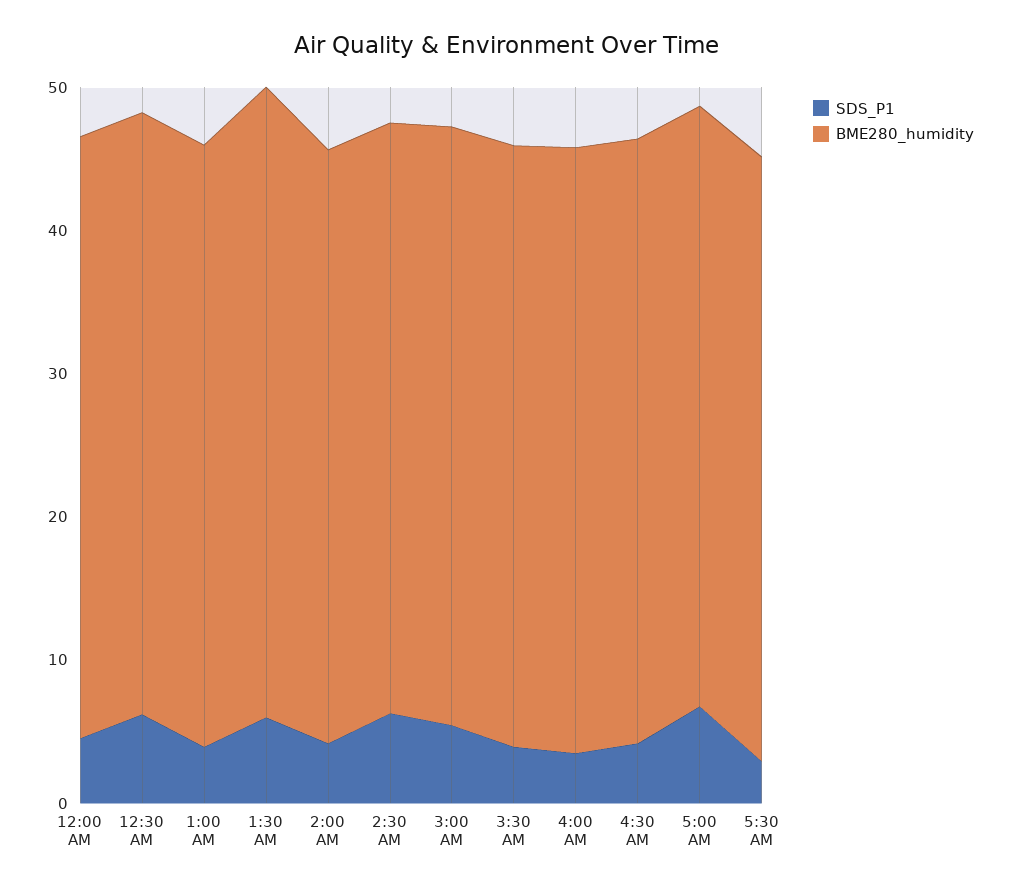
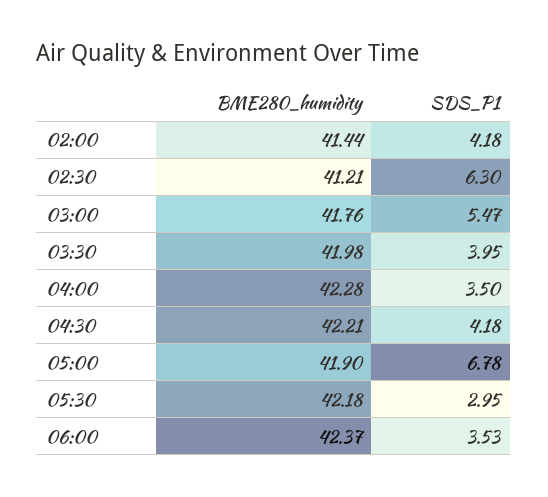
SDS_P1, 12:00 AM: 4 -> none
BME280_humidity, 12:00 AM: 42 -> none
SDS_P1, 12:30 AM: 6 -> none
BME280_humidity, 12:30 AM: 42 -> none
SDS_P1, 1:00 AM: 4 -> none
BME280_humidity, 1:00 AM: 42 -> none
SDS_P1, 1:30 AM: 6 -> none
BME280_humidity, 1:30 AM: 44 -> none
BME280_humidity, 06:00: none -> 42.37
SDS_P1, 06:00: none -> 3.53

